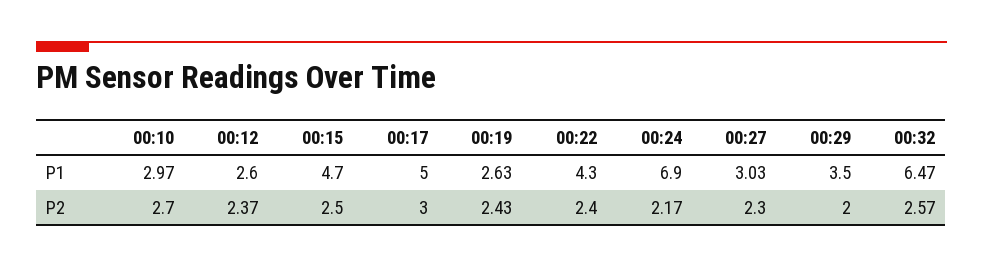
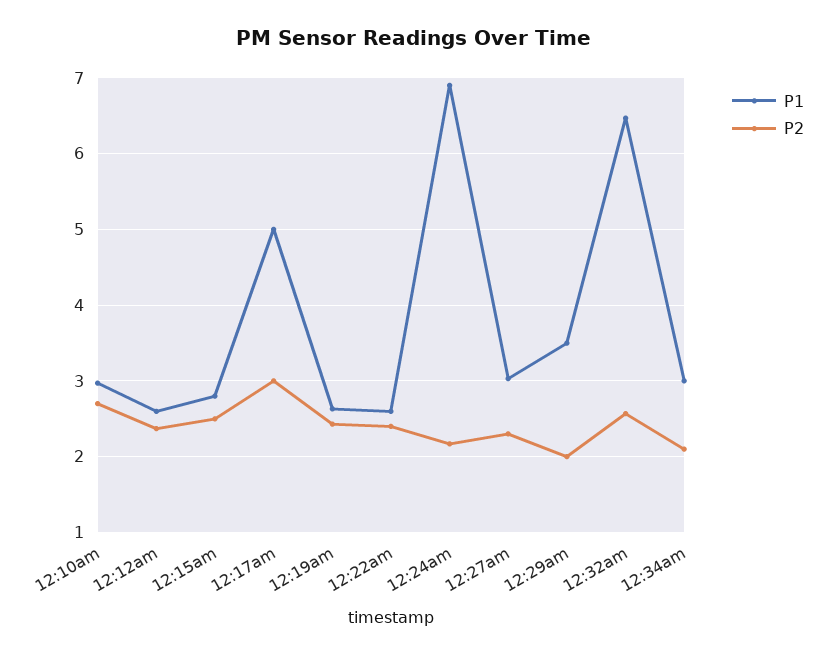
P1, 00:15: 4.7 -> 2.8
P1, 00:22: 4.3 -> 2.6
P1, 12:34am: none -> 3
P2, 12:34am: none -> 2.1

